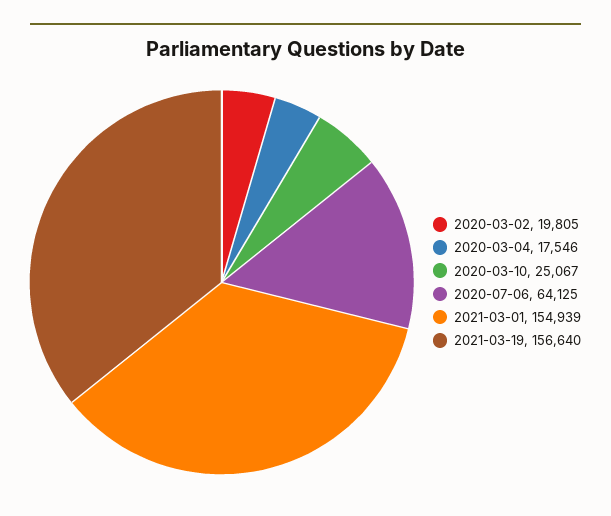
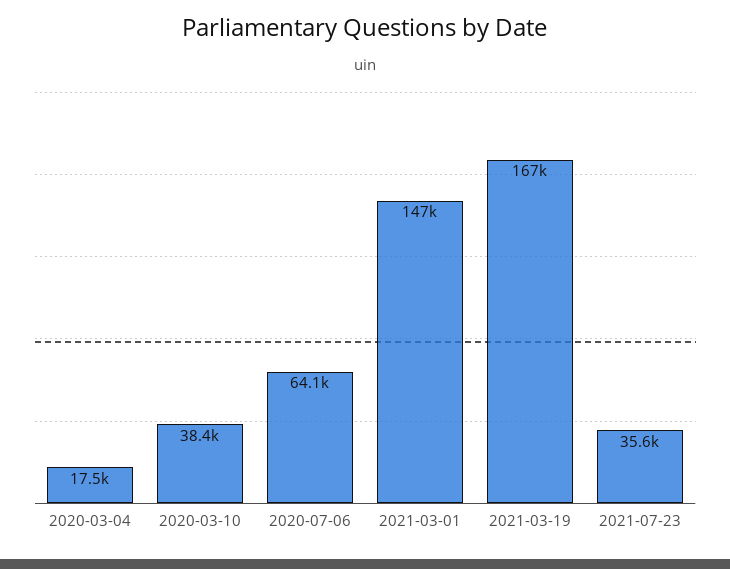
2020-03-02: 19805 -> none
2020-03-10: 25067 -> 38400
2021-03-01: 154939 -> 147000
2021-03-19: 156640 -> 167000
2021-07-23: none -> 35600

